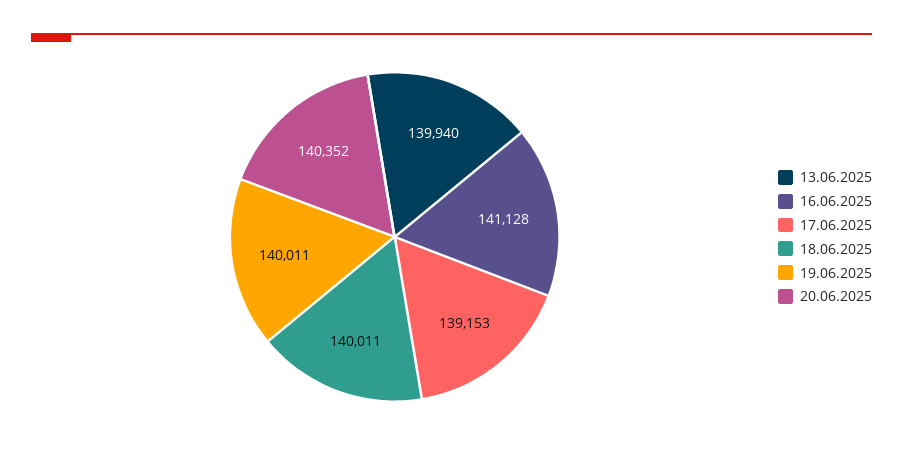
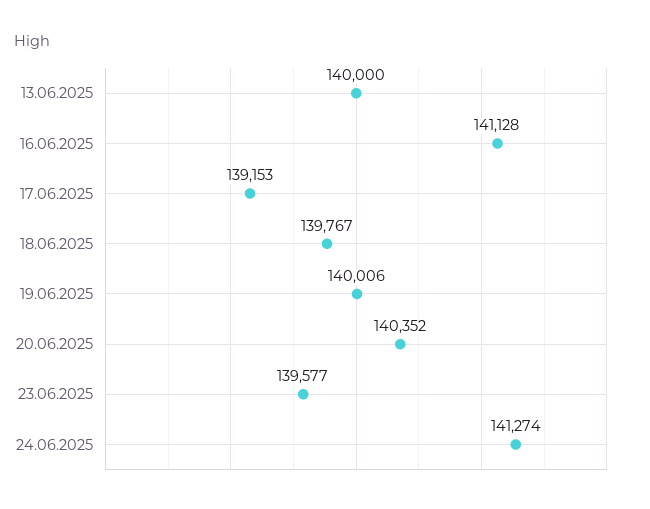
13.06.2025: 139940 -> 140000
18.06.2025: 140011 -> 139767
19.06.2025: 140011 -> 140006
23.06.2025: none -> 139577
24.06.2025: none -> 141274

